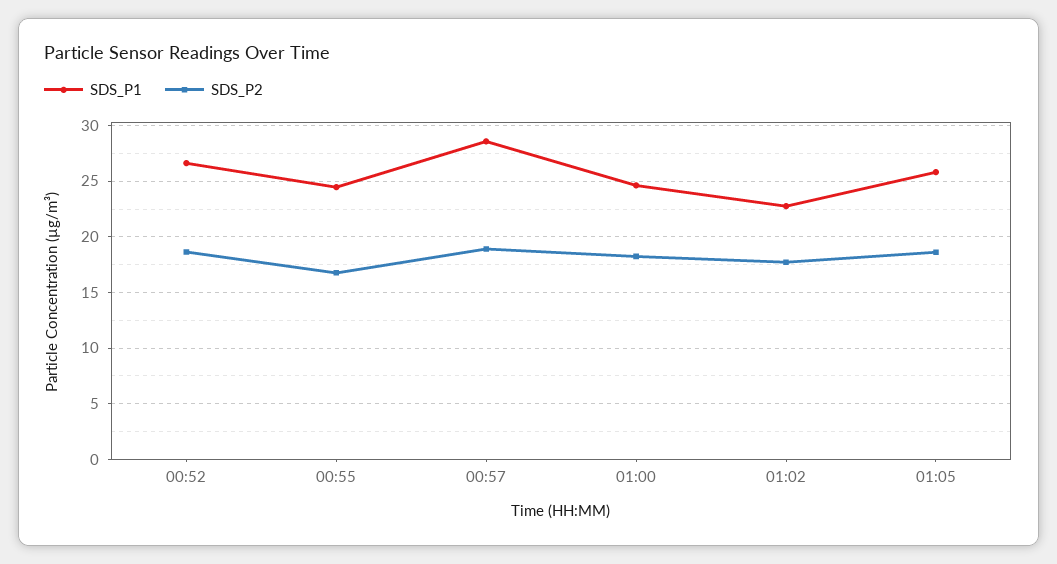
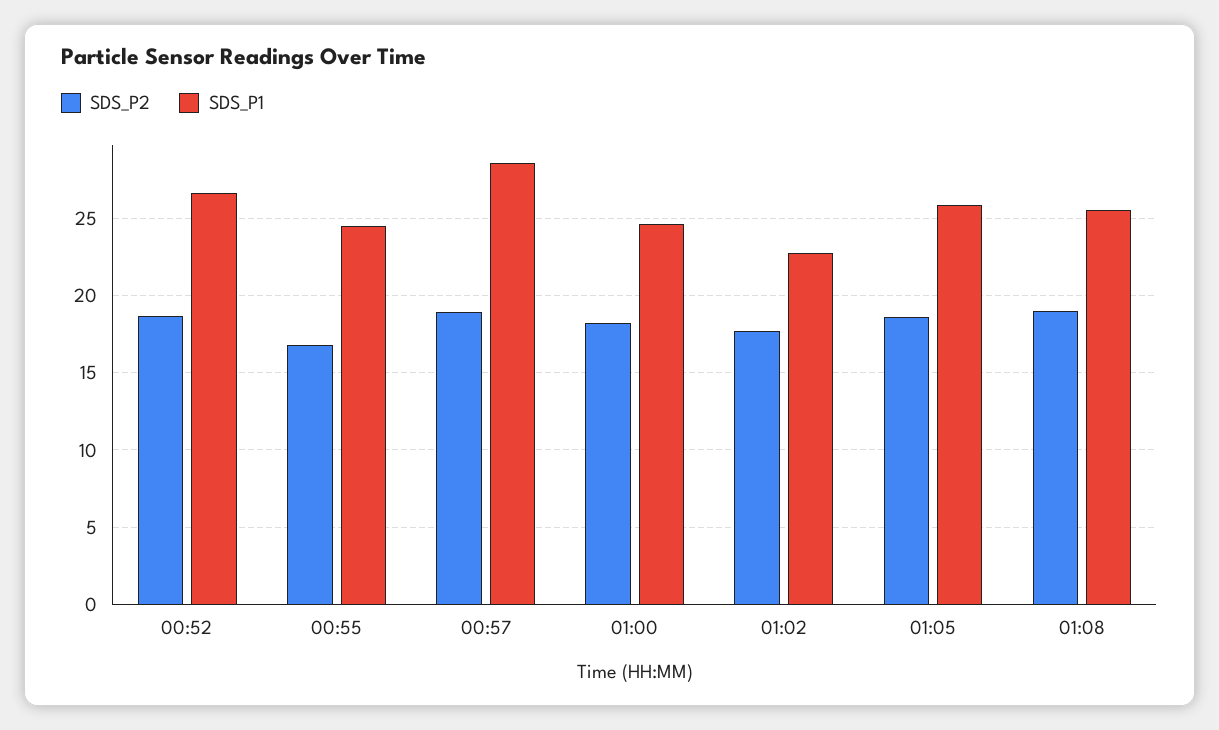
SDS_P2, 01:08: none -> 19
SDS_P1, 01:08: none -> 25.5

